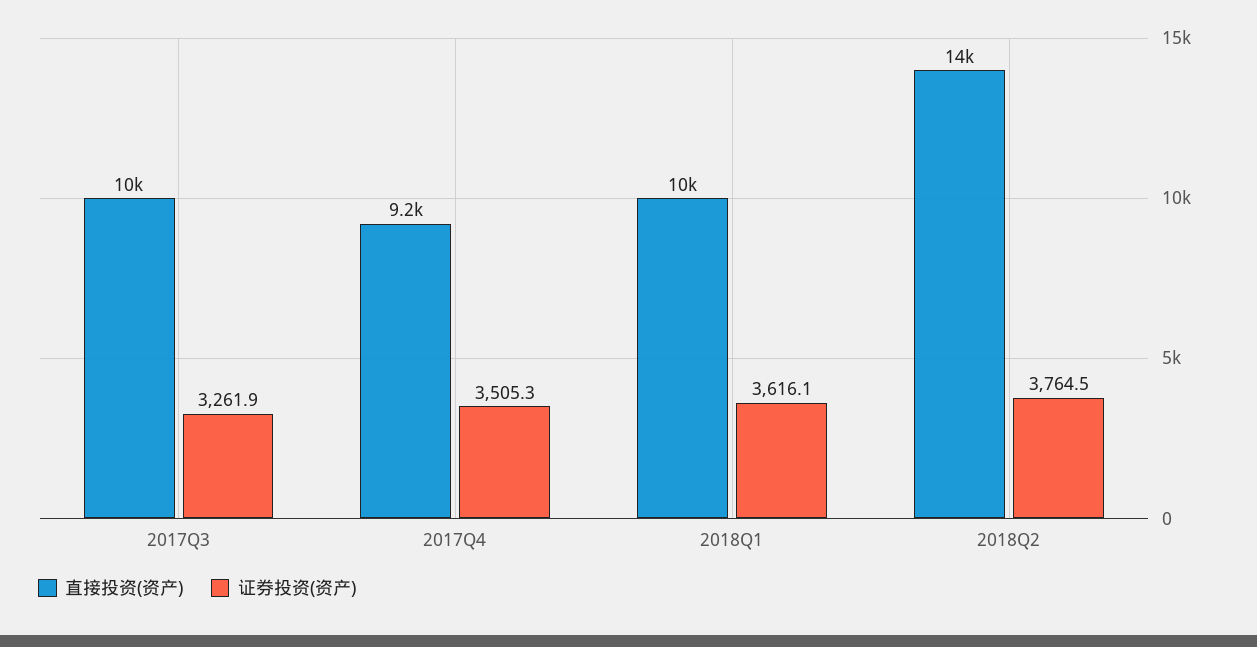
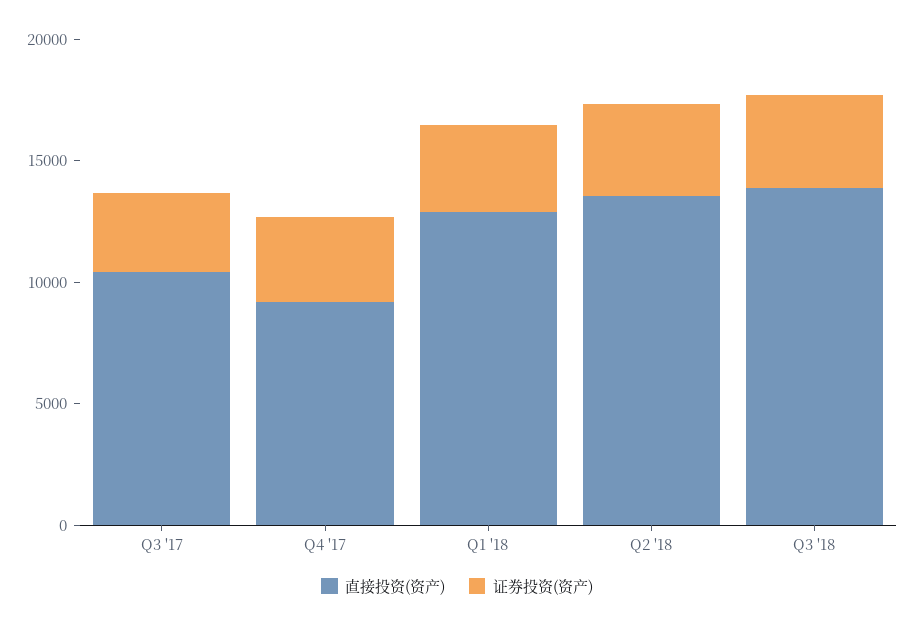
直接投资(资产), 2018Q1: 10000 -> 13000
直接投资(资产), Q3 '18: none -> 14000
证券投资(资产), Q3 '18: none -> 4000

